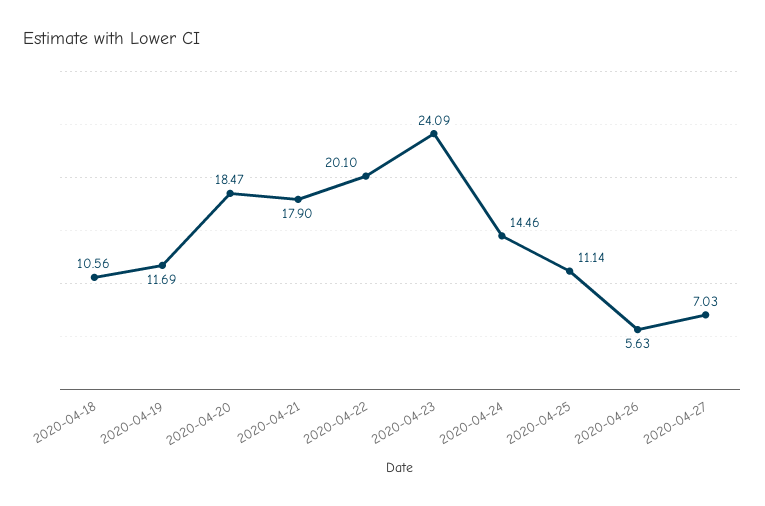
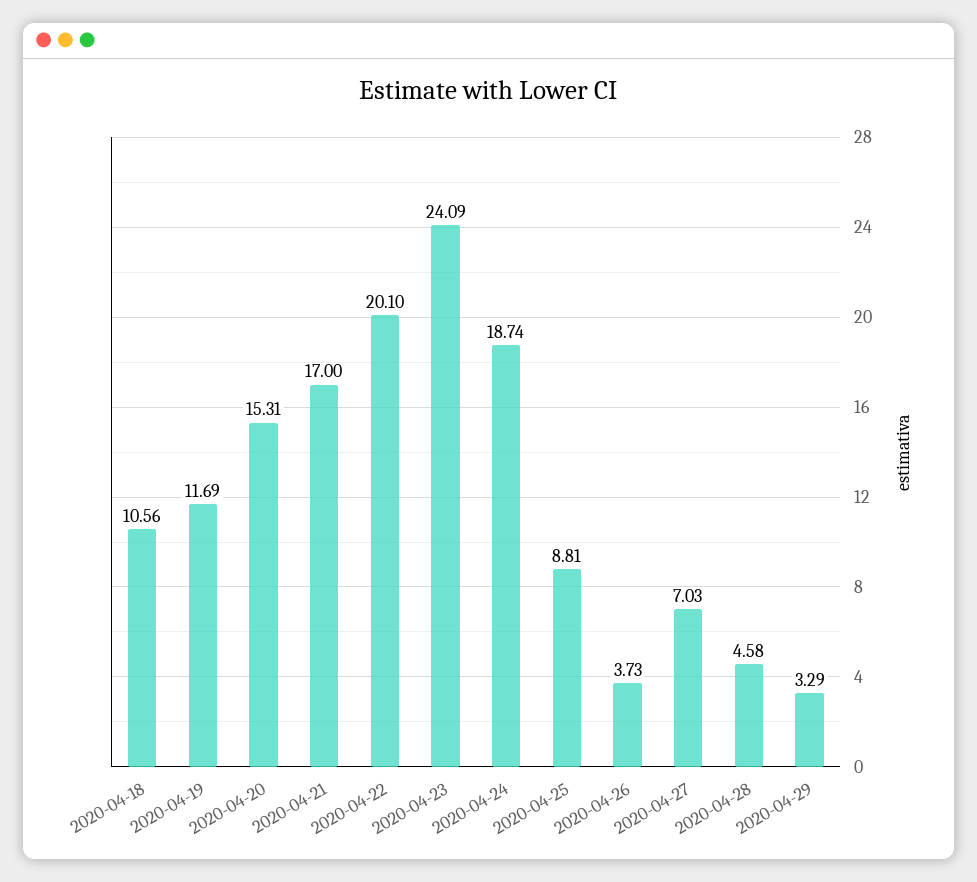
2020-04-20: 18.47 -> 15.31
2020-04-21: 17.9 -> 17
2020-04-24: 14.46 -> 18.74
2020-04-25: 11.14 -> 8.81
2020-04-26: 5.63 -> 3.73
2020-04-28: none -> 4.58
2020-04-29: none -> 3.29

